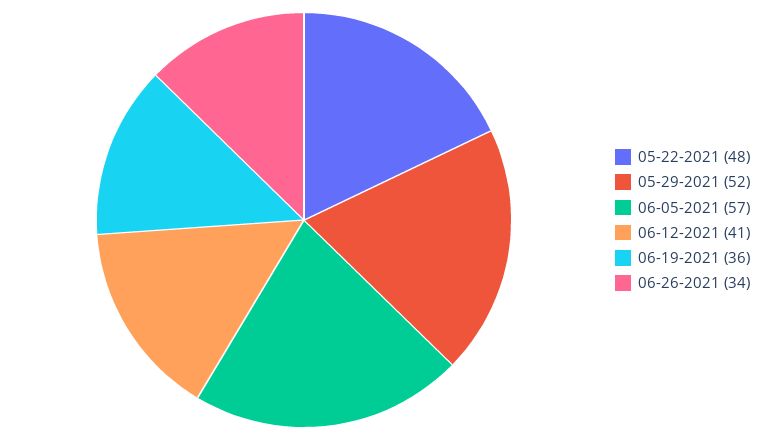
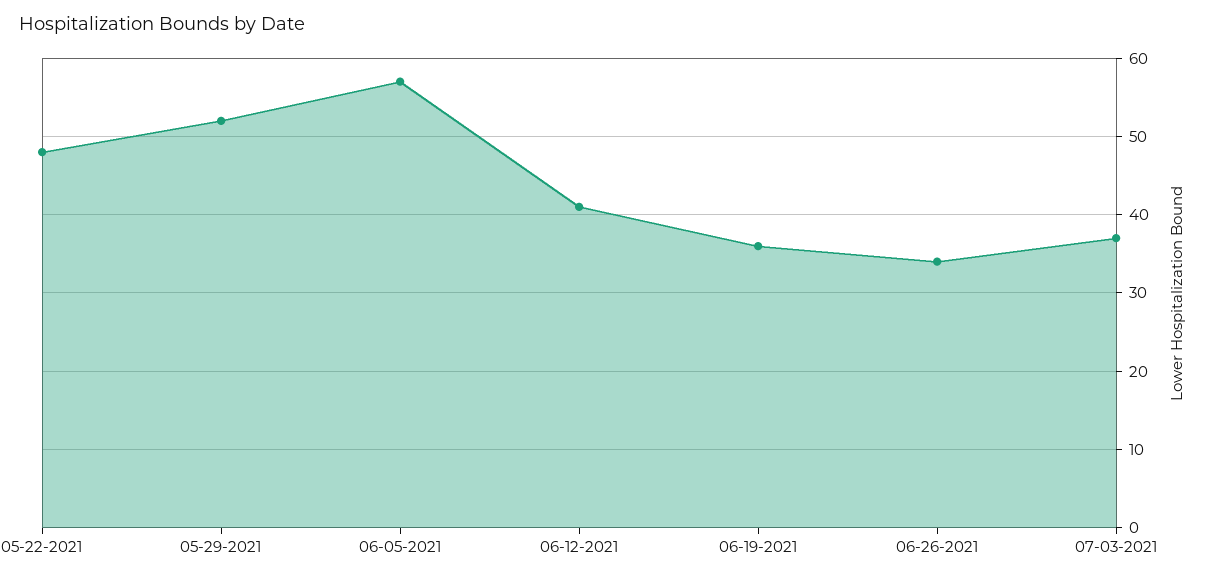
07-03-2021: none -> 37

